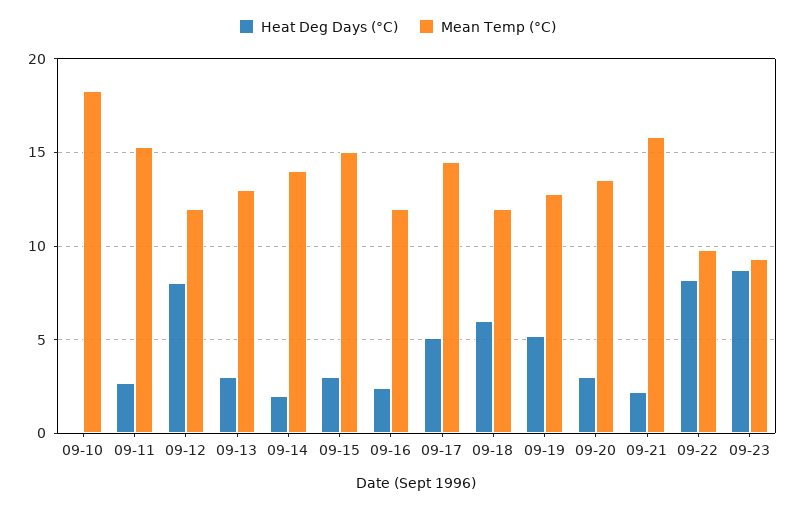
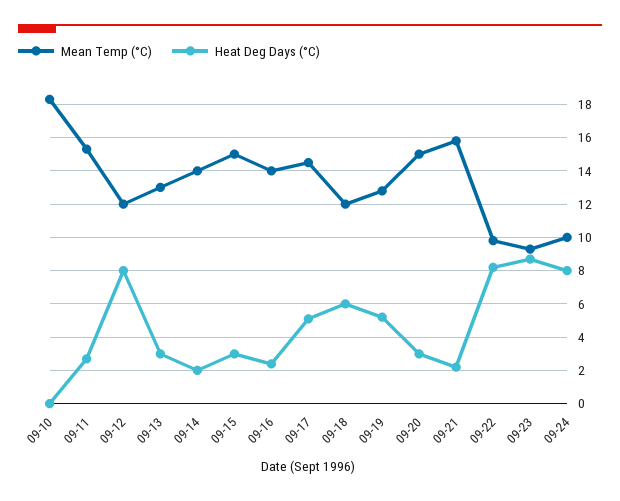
Mean Temp (°C), 09-16: 12 -> 14
Mean Temp (°C), 09-20: 13.5 -> 15
Mean Temp (°C), 09-24: none -> 10
Heat Deg Days (°C), 09-24: none -> 8

